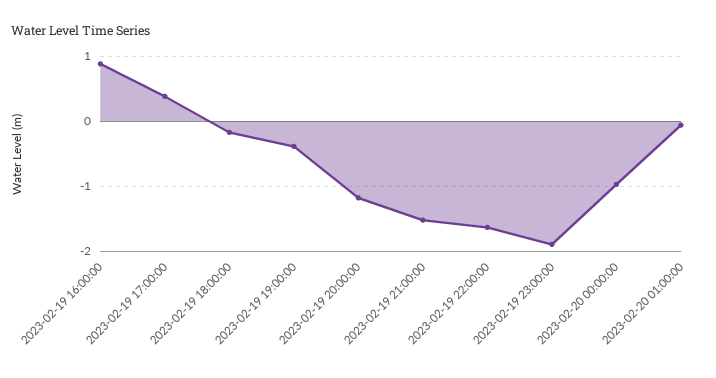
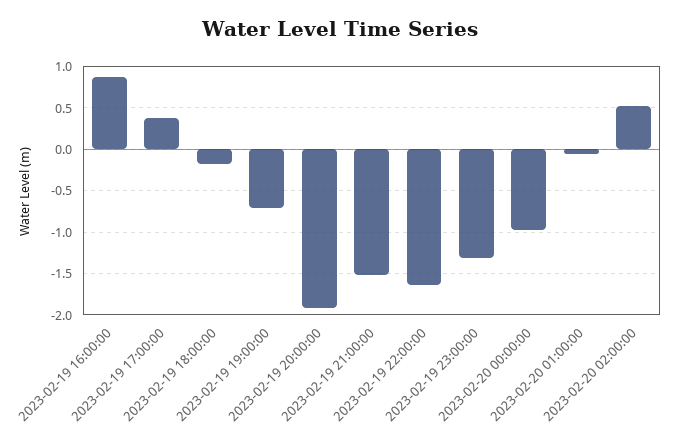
2023-02-19 19:00:00: -0.4 -> -0.7
2023-02-19 20:00:00: -1.2 -> -1.9
2023-02-19 23:00:00: -1.9 -> -1.3
2023-02-20 02:00:00: none -> 0.5

